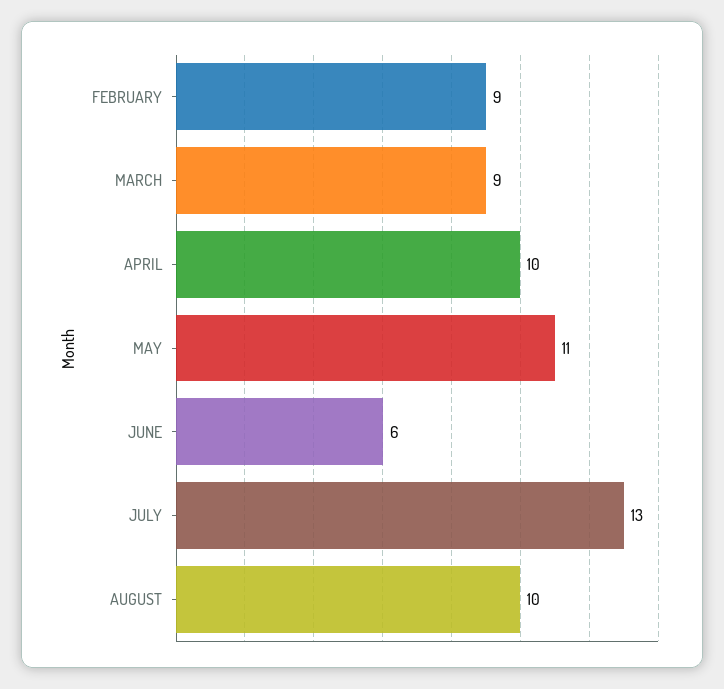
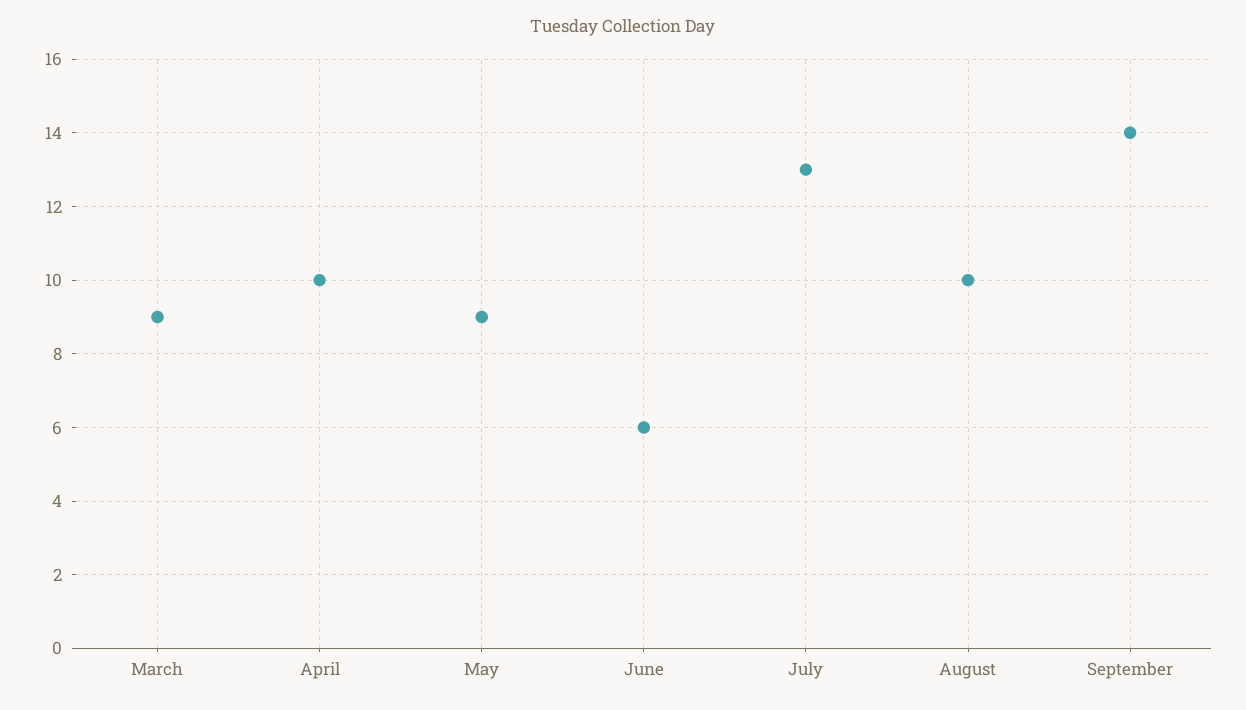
FEBRUARY: 9 -> none
MAY: 11 -> 9
September: none -> 14

